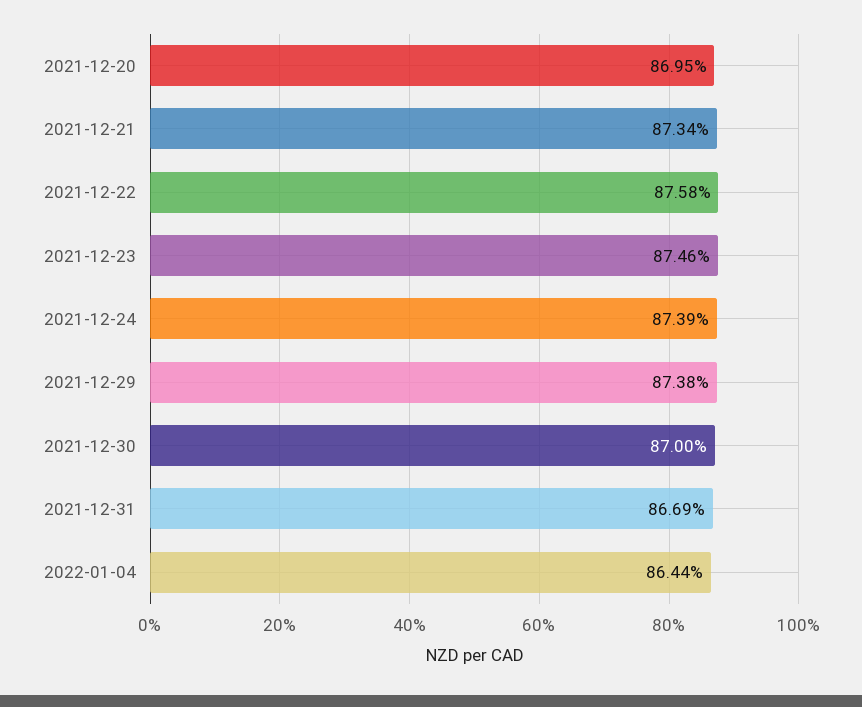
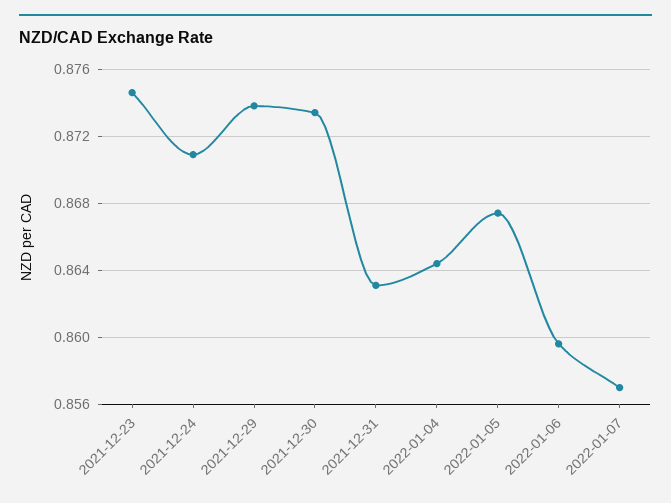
2021-12-20: 0.8695 -> none
2021-12-21: 0.8734 -> none
2021-12-22: 0.8758 -> none
2021-12-24: 0.8739 -> 0.871
2021-12-30: 0.87 -> 0.8735
2021-12-31: 0.8669 -> 0.863
2022-01-05: none -> 0.8675
2022-01-06: none -> 0.8595
2022-01-07: none -> 0.857

